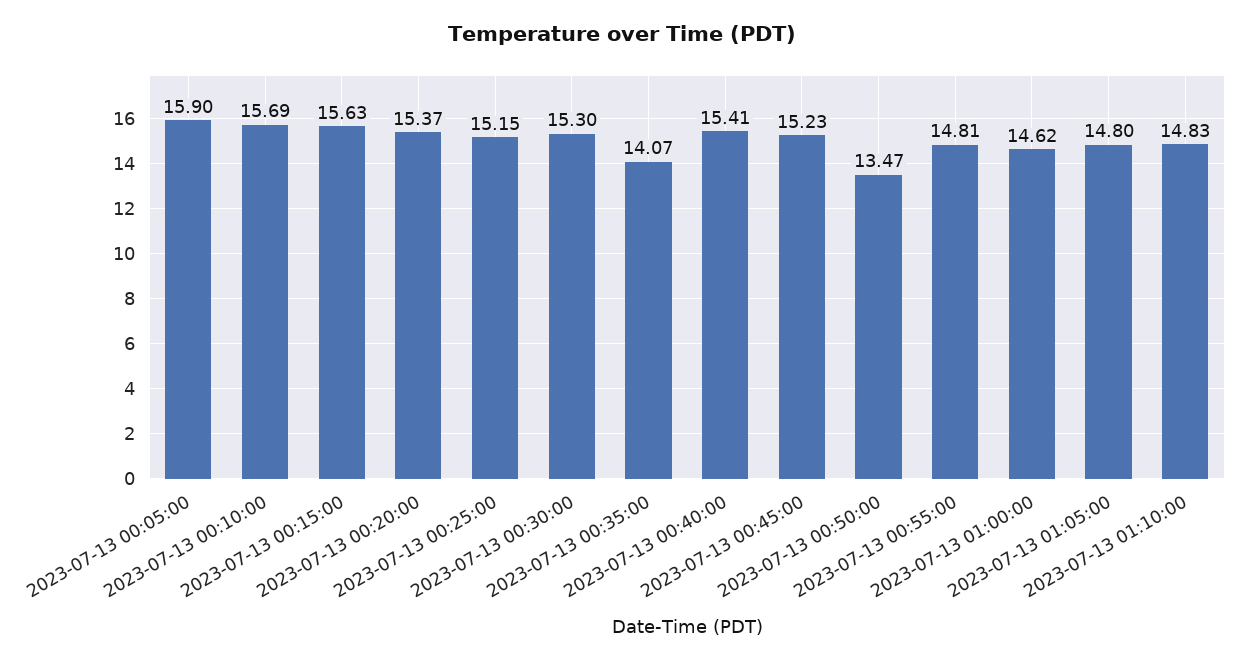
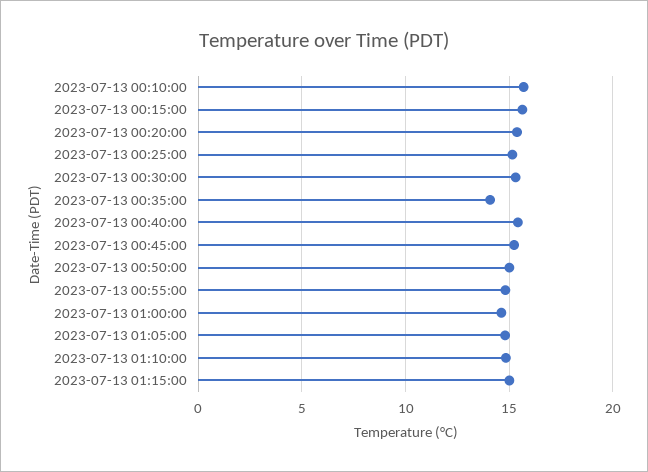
2023-07-13 00:05:00: 15.9 -> none
2023-07-13 00:50:00: 13.47 -> 15
2023-07-13 01:15:00: none -> 15

